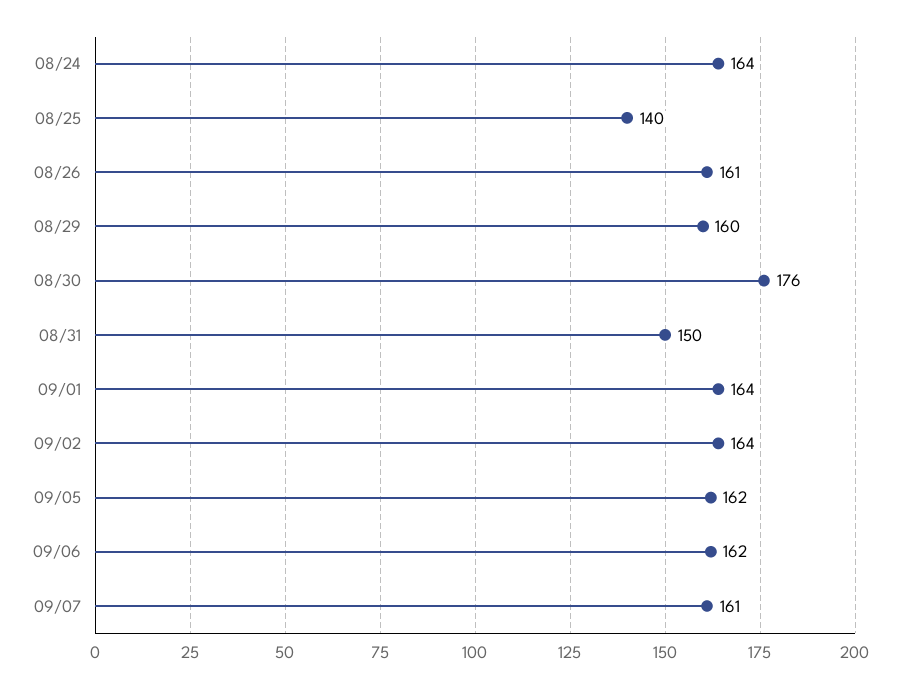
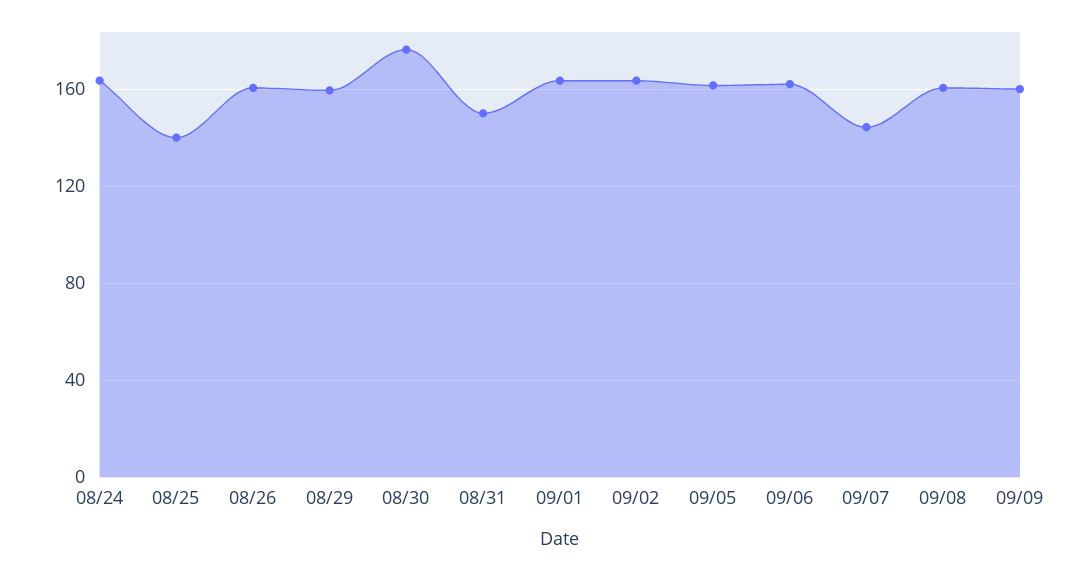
09/07: 161 -> 145
09/08: none -> 160
09/09: none -> 160

